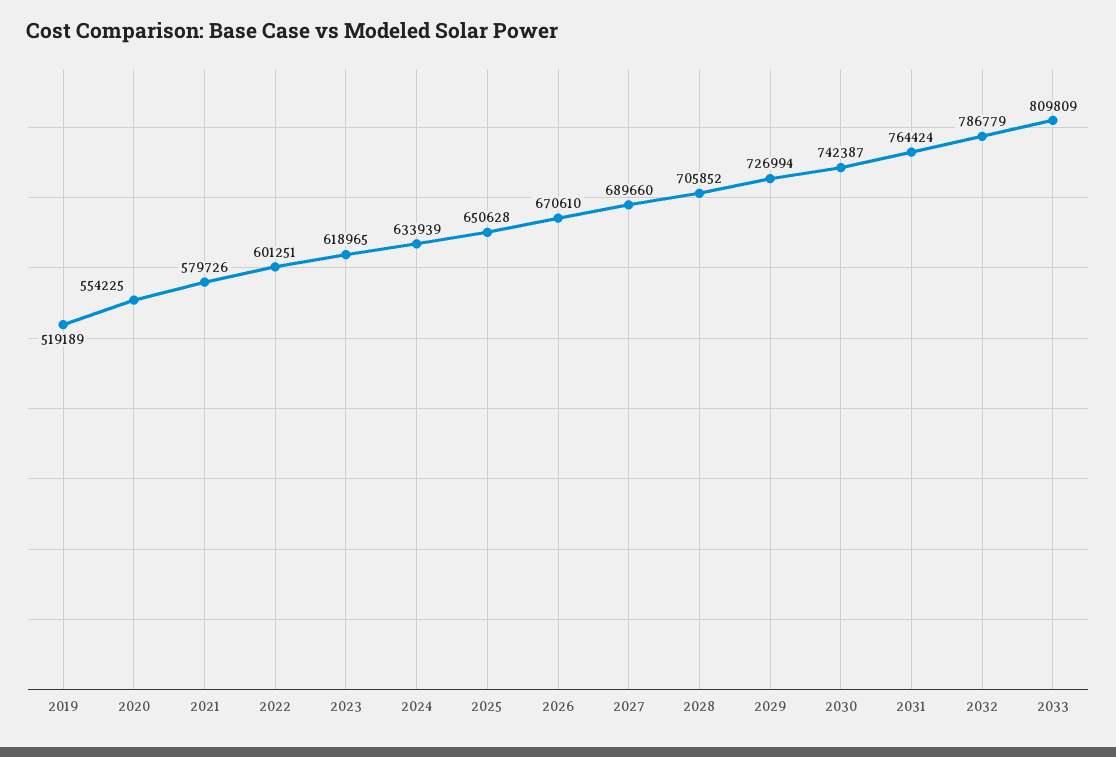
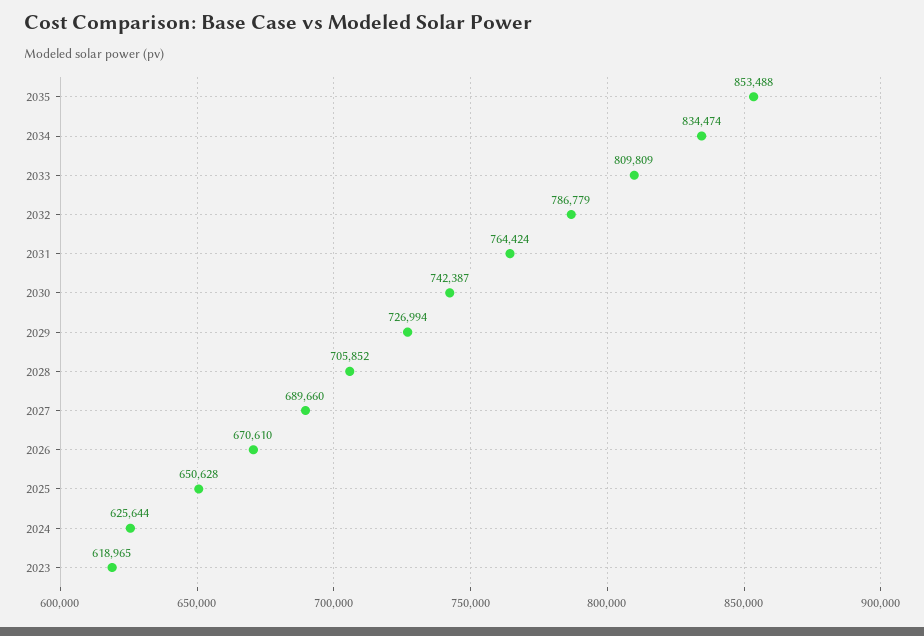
2019: 519189 -> none
2020: 554225 -> none
2021: 579726 -> none
2022: 601251 -> none
2024: 633939 -> 625644
2035: none -> 853488
2034: none -> 834474

